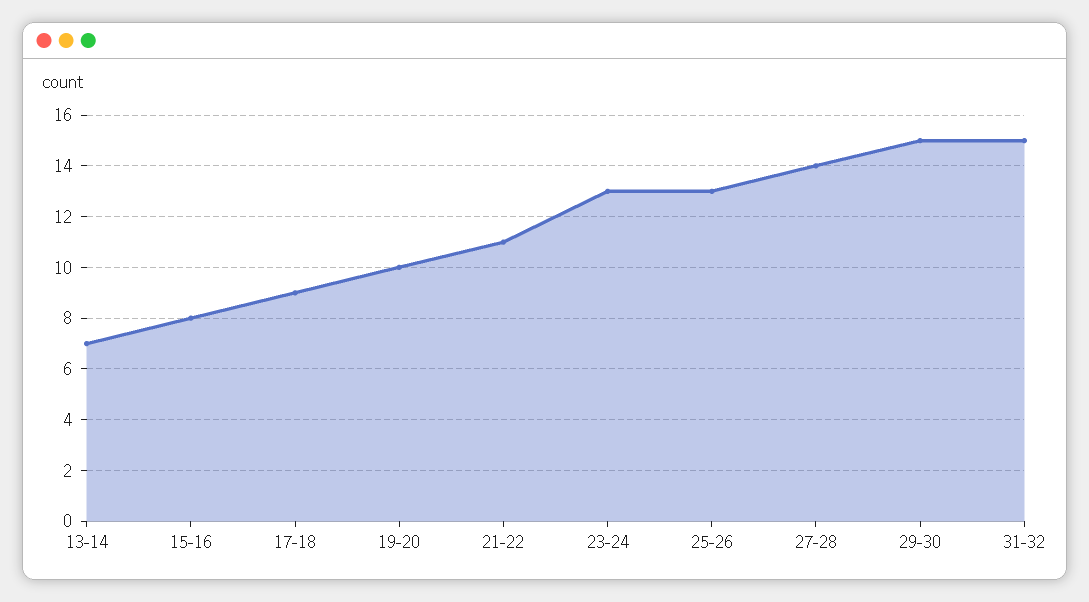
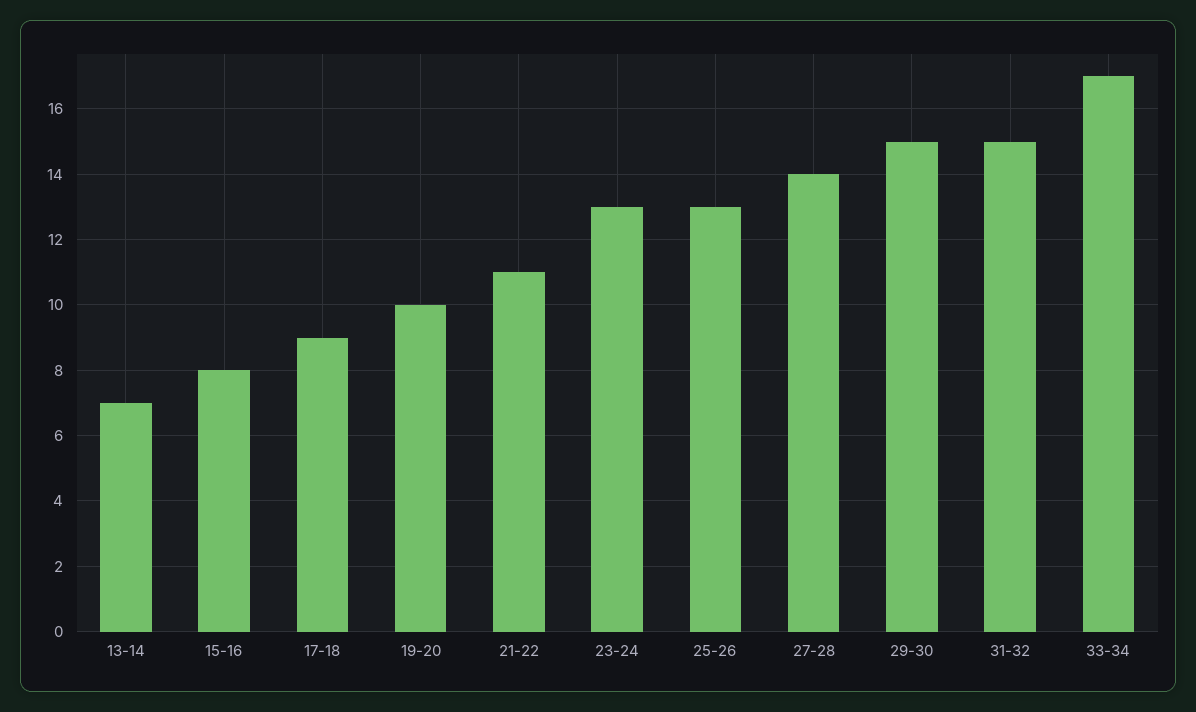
33-34: none -> 17

